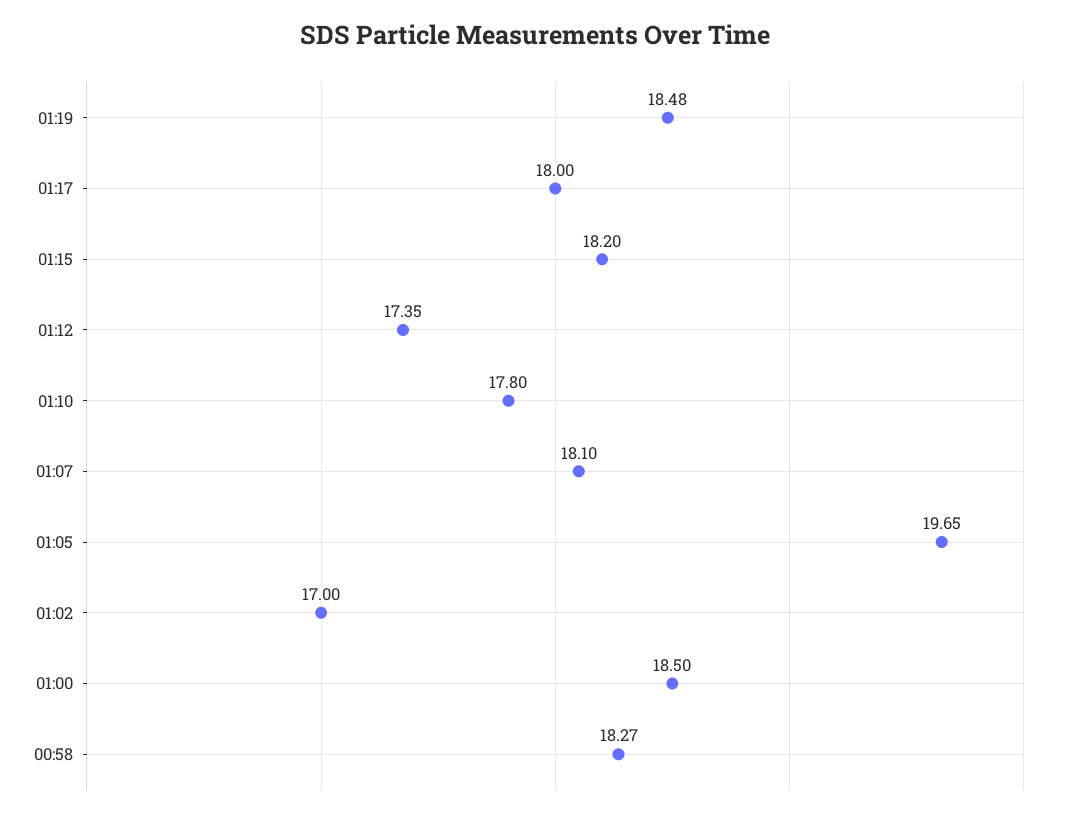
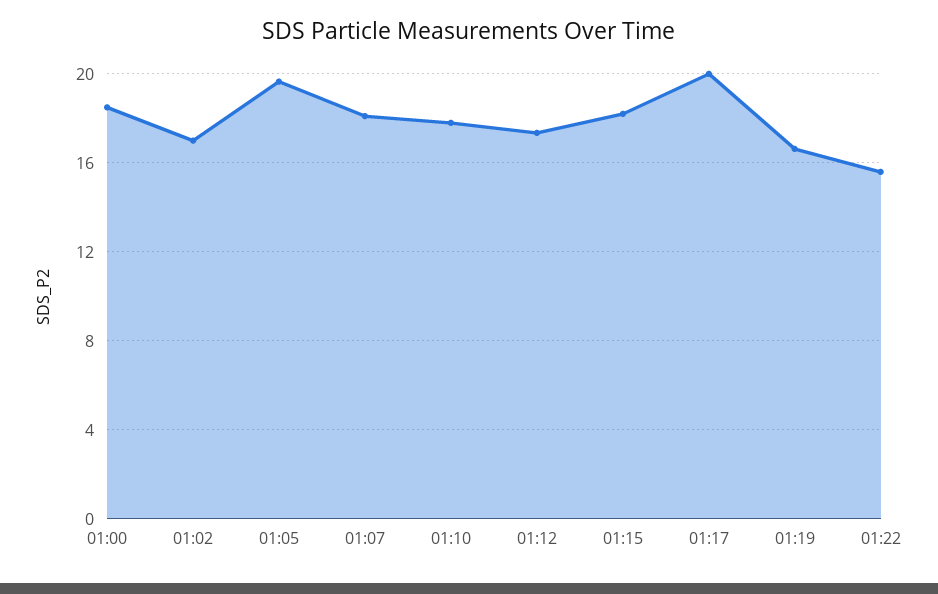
01:19: 18.48 -> 16.5
01:17: 18 -> 20
00:58: 18.27 -> none
01:22: none -> 15.5

